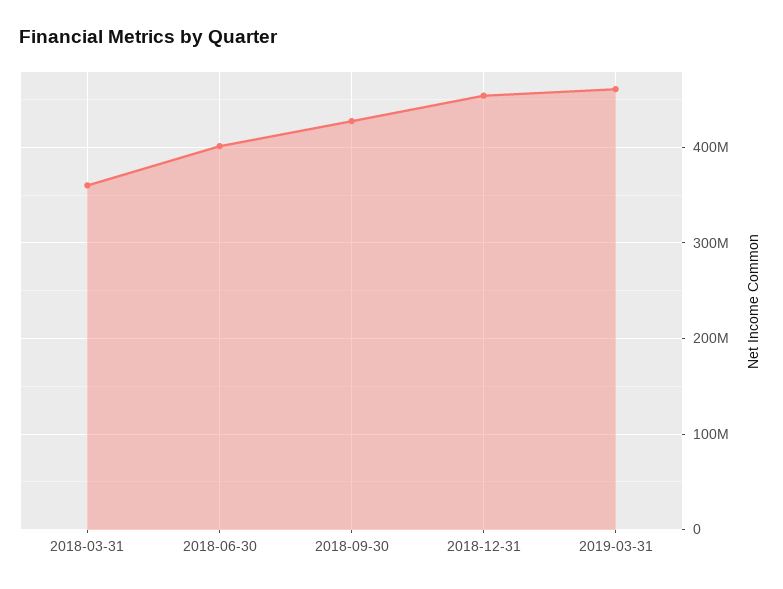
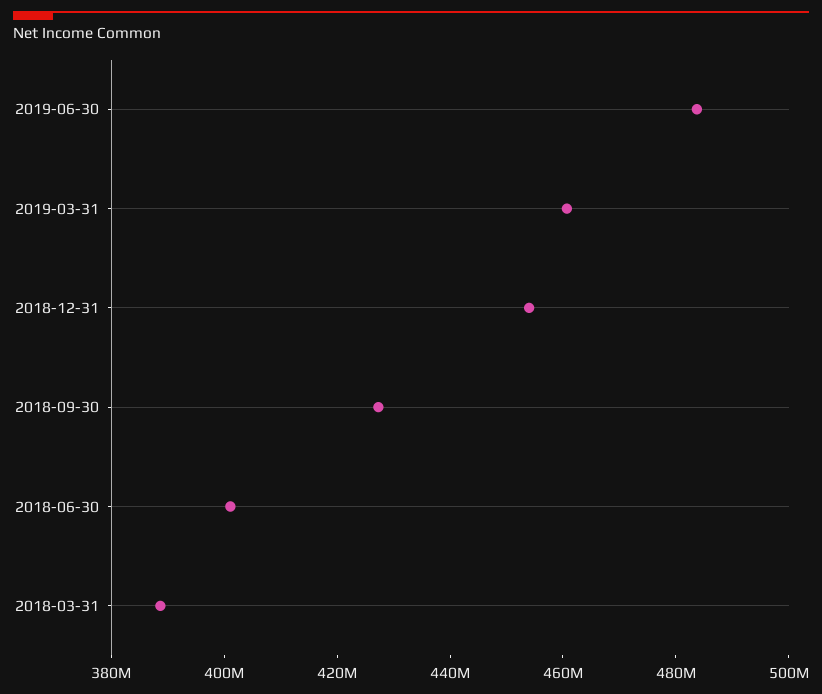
2018-03-31: 360000000 -> 390000000
2019-06-30: none -> 485000000

